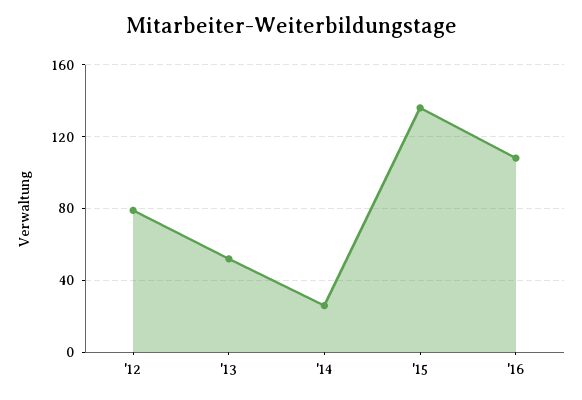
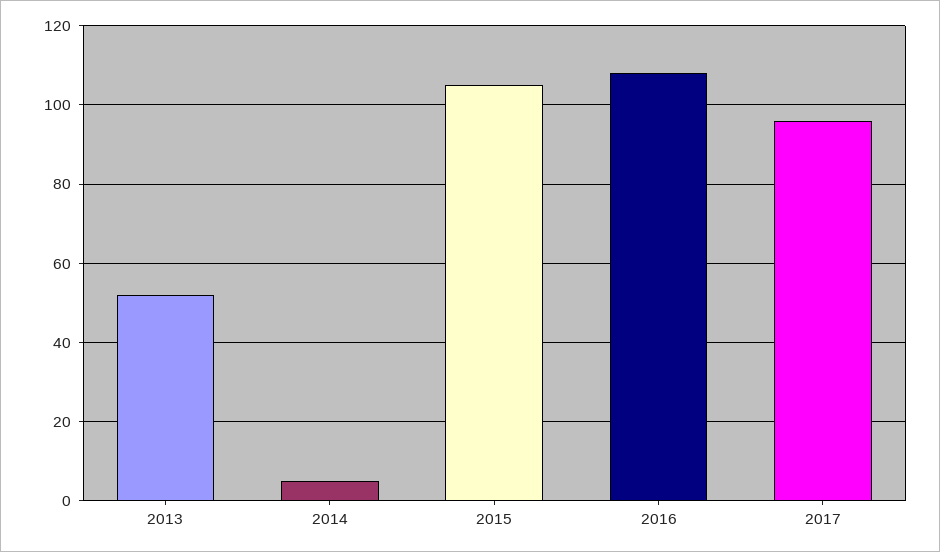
'12: 80 -> none
'14: 25 -> 5
'15: 135 -> 105
2017: none -> 95

